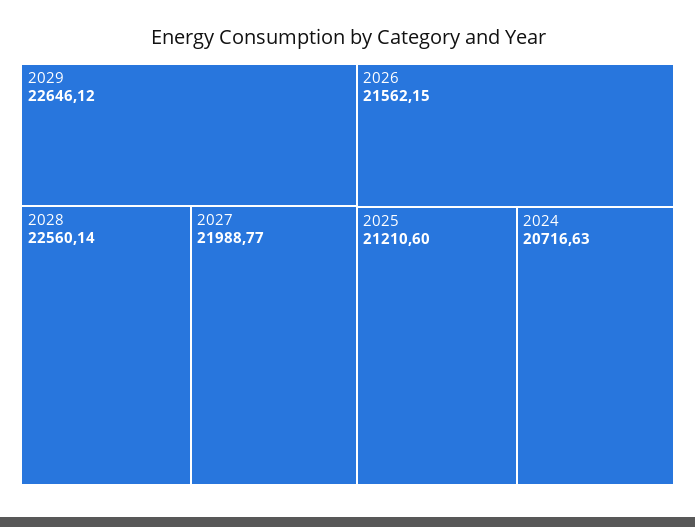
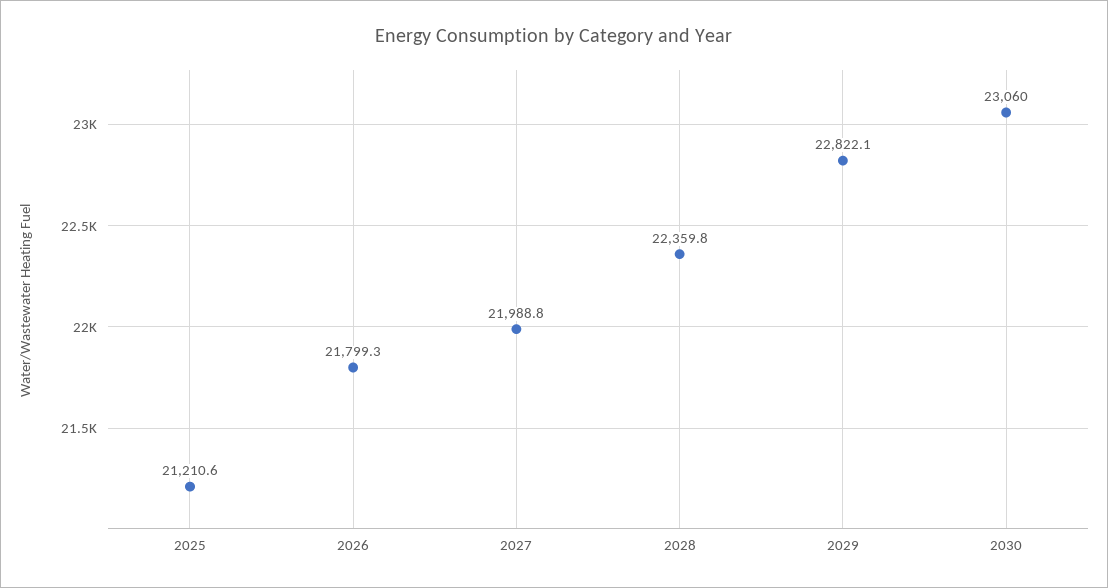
2029: 22646.12 -> 22822.1
2028: 22560.14 -> 22359.8
2026: 21562.15 -> 21799.3
2024: 20716.63 -> none
2030: none -> 23060

